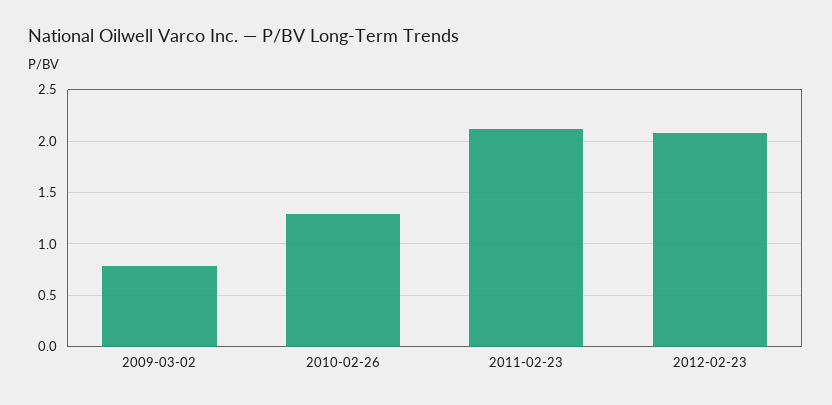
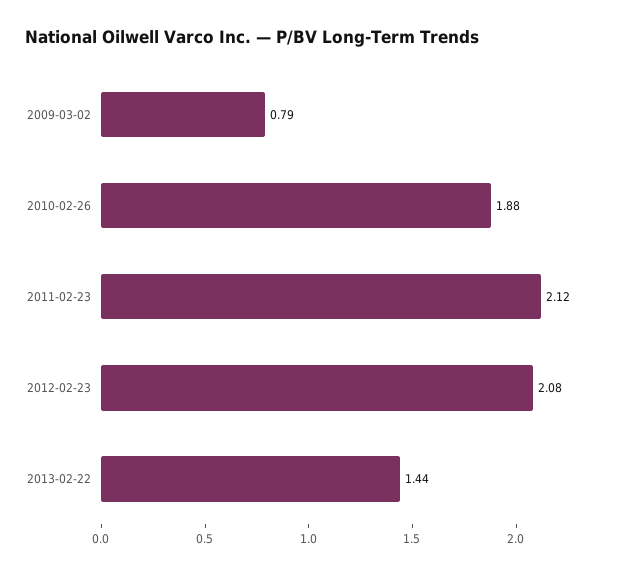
2010-02-26: 1.3 -> 1.88
2013-02-22: none -> 1.44

